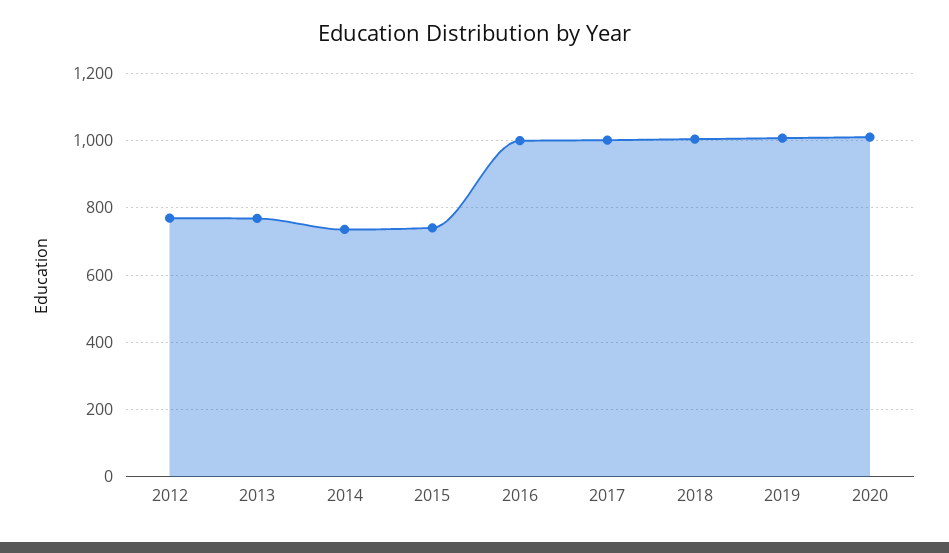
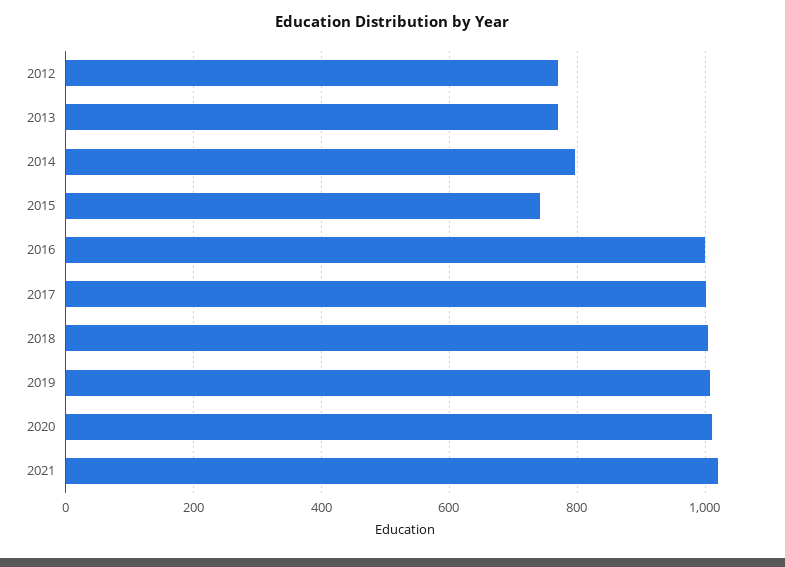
2014: 740 -> 800
2021: none -> 1020

